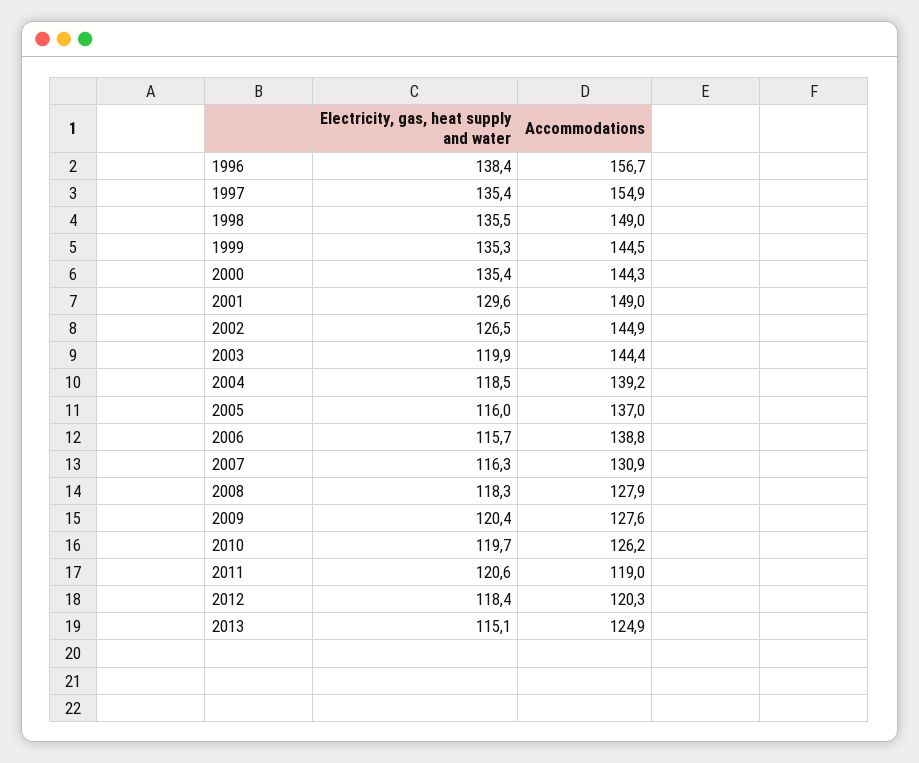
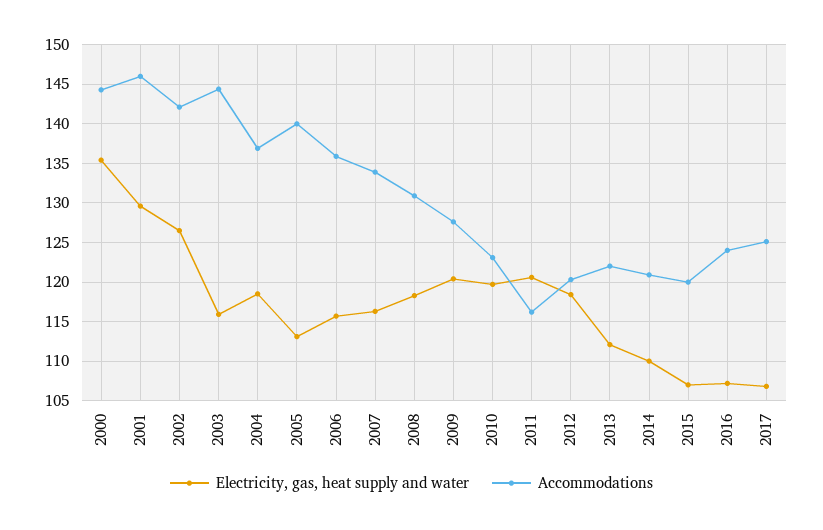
Electricity, gas, heat supply and water, 1996: 138.4 -> none
Accommodations, 1996: 156.7 -> none
Electricity, gas, heat supply and water, 1997: 135.4 -> none
Accommodations, 1997: 154.9 -> none
Electricity, gas, heat supply and water, 1998: 135.5 -> none
Accommodations, 1998: 149 -> none
Electricity, gas, heat supply and water, 1999: 135.3 -> none
Accommodations, 1999: 144.5 -> none
Accommodations, 2001: 149 -> 146
Accommodations, 2002: 144.9 -> 142
Electricity, gas, heat supply and water, 2003: 119.9 -> 116
Accommodations, 2004: 139.2 -> 137
Electricity, gas, heat supply and water, 2005: 116 -> 113
Accommodations, 2005: 137 -> 140
Accommodations, 2006: 138.8 -> 136
Accommodations, 2007: 130.9 -> 134
Accommodations, 2008: 127.9 -> 131
Accommodations, 2010: 126.2 -> 123
Accommodations, 2011: 119 -> 116
Electricity, gas, heat supply and water, 2013: 115.1 -> 112
Accommodations, 2013: 124.9 -> 122
Electricity, gas, heat supply and water, 2014: none -> 110
Accommodations, 2014: none -> 121
Electricity, gas, heat supply and water, 2015: none -> 107
Accommodations, 2015: none -> 120
Electricity, gas, heat supply and water, 2016: none -> 107
Accommodations, 2016: none -> 124
Electricity, gas, heat supply and water, 2017: none -> 107
Accommodations, 2017: none -> 125

